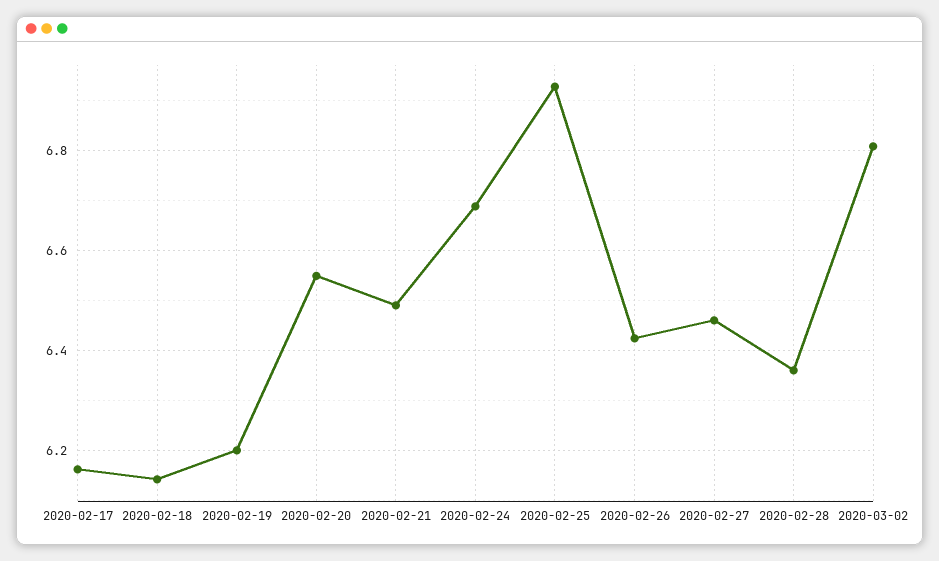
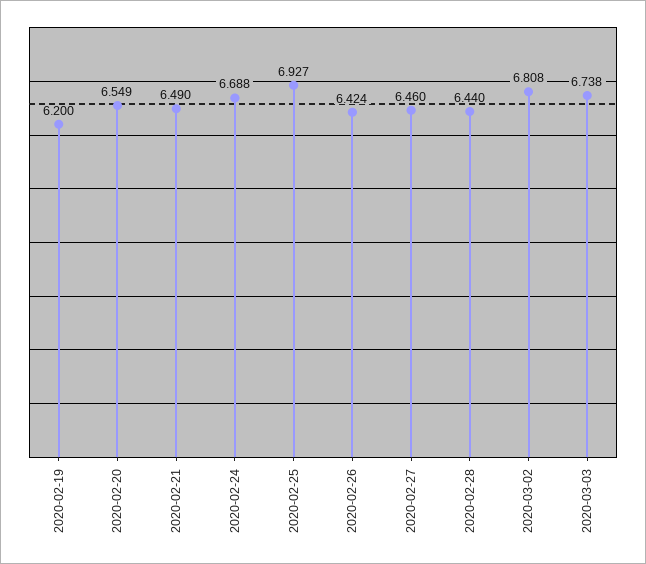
2020-02-17: 6.16 -> none
2020-02-18: 6.14 -> none
2020-02-28: 6.36 -> 6.44
2020-03-03: none -> 6.738

